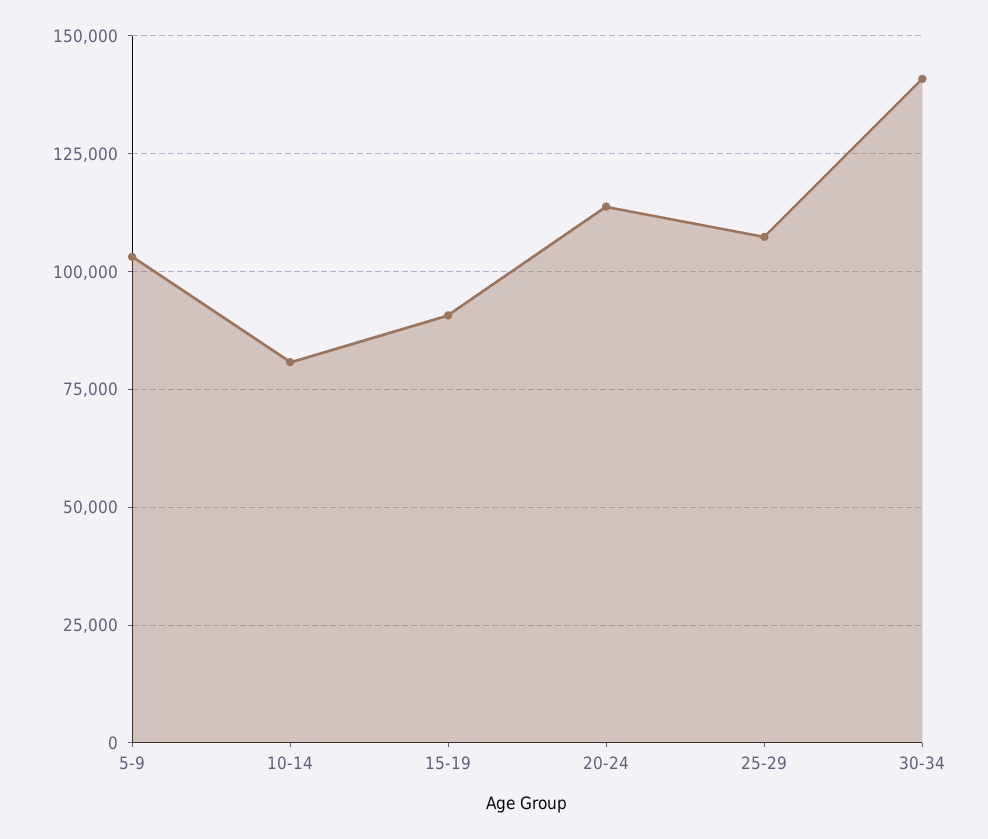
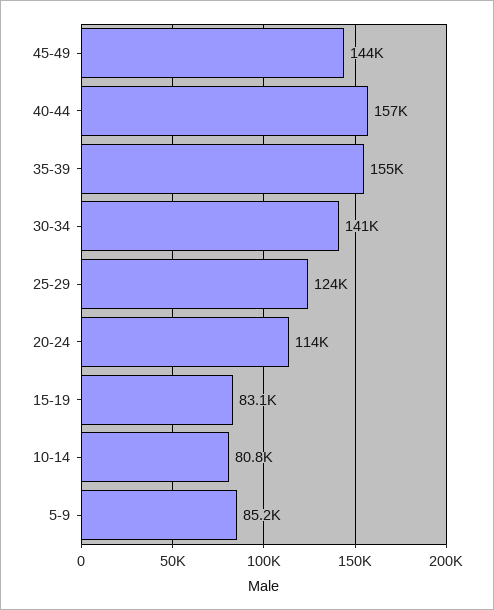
5-9: 102500 -> 85200
15-19: 90000 -> 83100
25-29: 107500 -> 124000
45-49: none -> 144000
40-44: none -> 157000
35-39: none -> 155000

